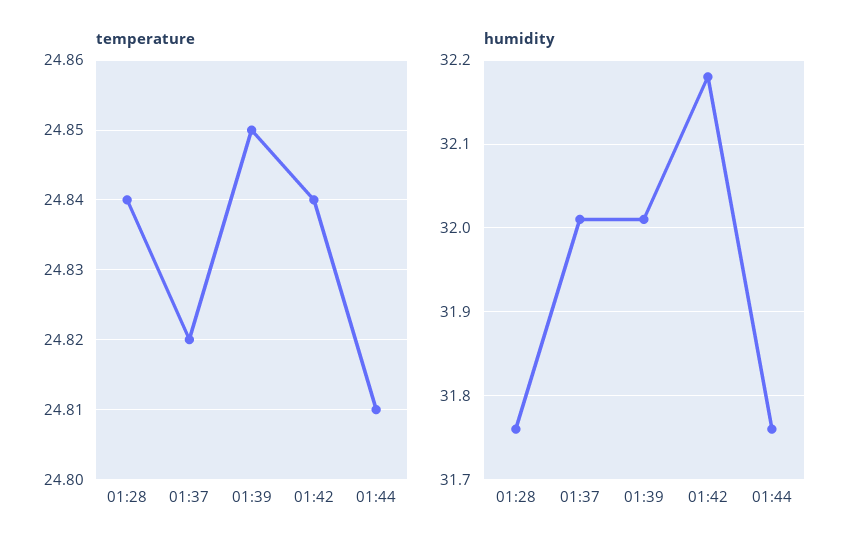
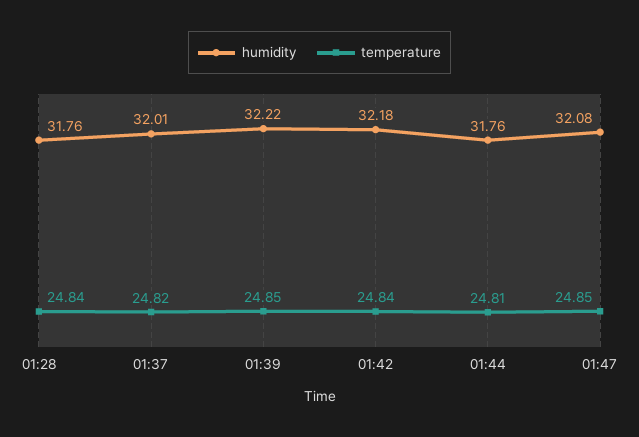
humidity, 01:39: 32.01 -> 32.22
humidity, 01:47: none -> 32.08
temperature, 01:47: none -> 24.85

